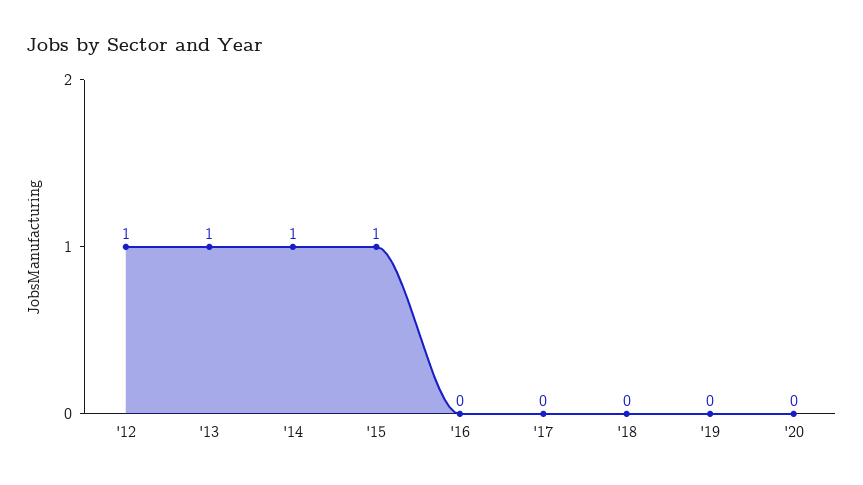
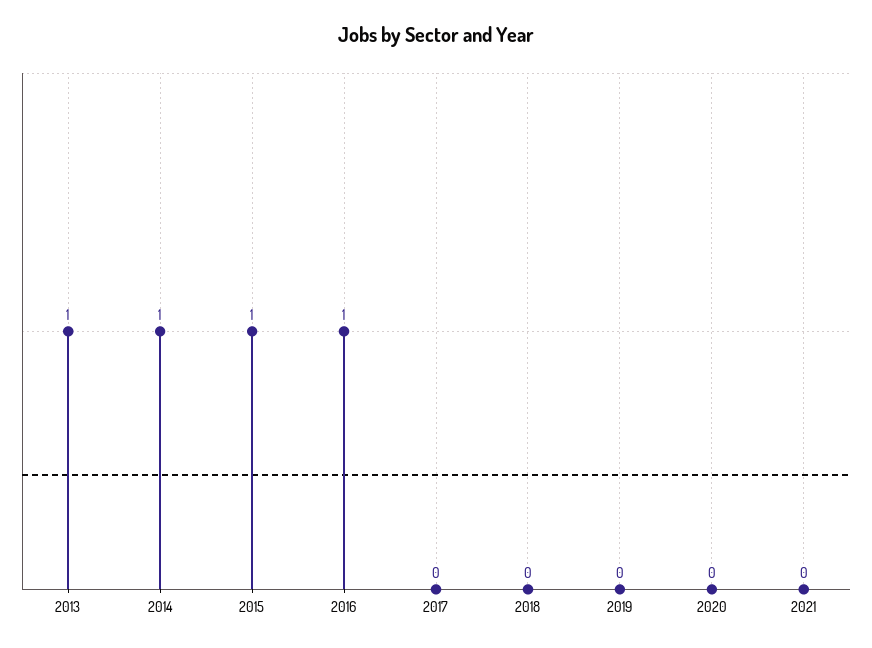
'12: 1 -> none
'16: 0 -> 1
2021: none -> 0

